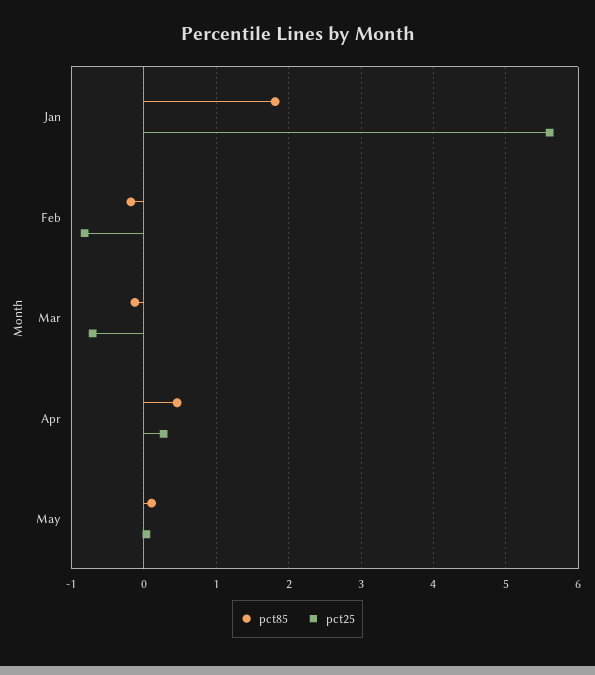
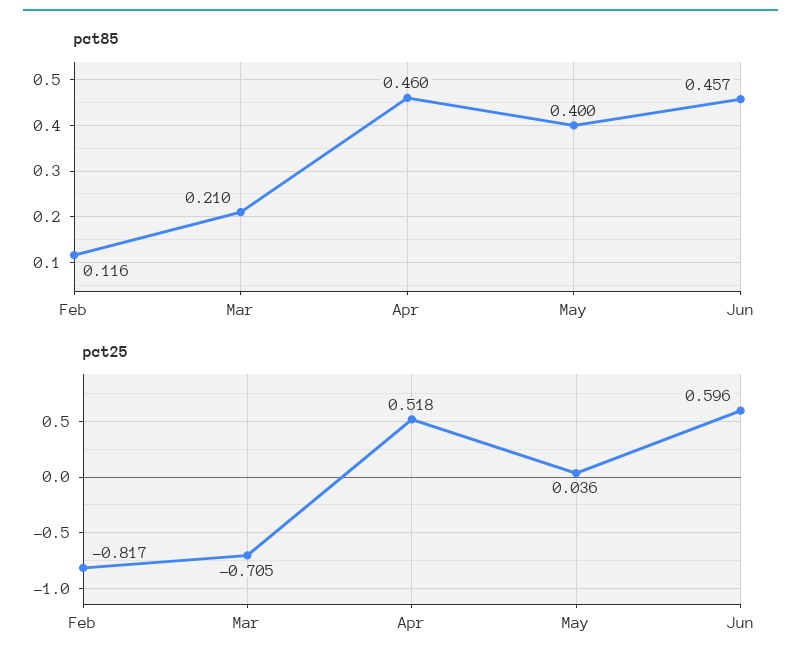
pct85, Jan: 1.8 -> none
pct25, Jan: 5.6 -> none
pct85, Feb: -0.2 -> 0.116
pct85, Mar: -0.1 -> 0.21
pct25, Apr: 0.3 -> 0.518
pct85, May: 0.1 -> 0.4
pct85, Jun: none -> 0.457
pct25, Jun: none -> 0.596

